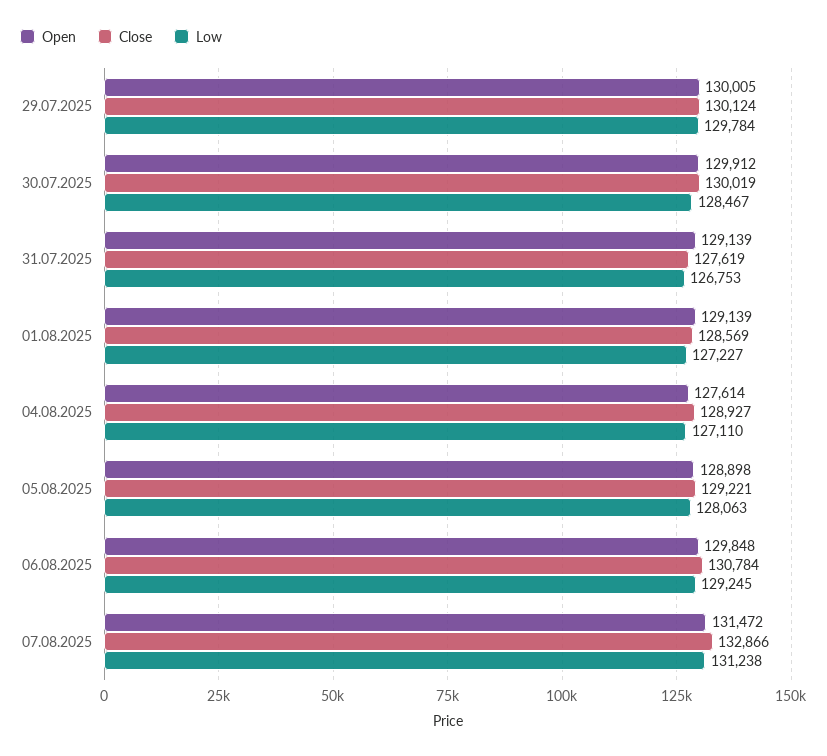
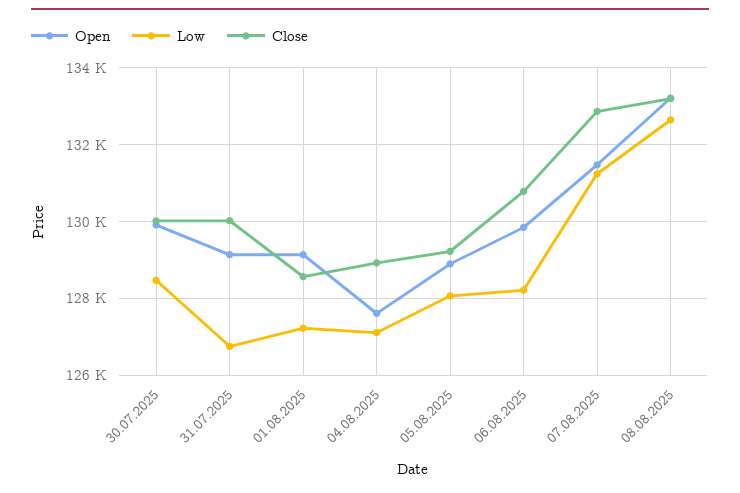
Open, 29.07.2025: 130005 -> none
Close, 29.07.2025: 130124 -> none
Low, 29.07.2025: 129784 -> none
Close, 31.07.2025: 127619 -> 130000
Low, 06.08.2025: 129245 -> 128200
Open, 08.08.2025: none -> 133200
Low, 08.08.2025: none -> 132600
Close, 08.08.2025: none -> 133200

